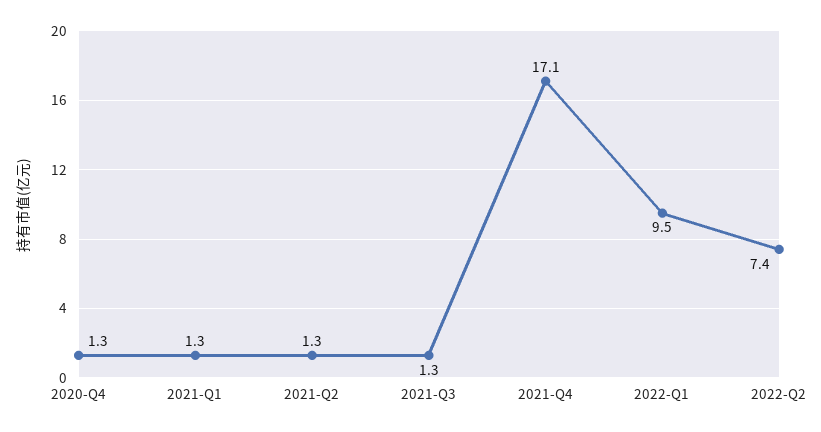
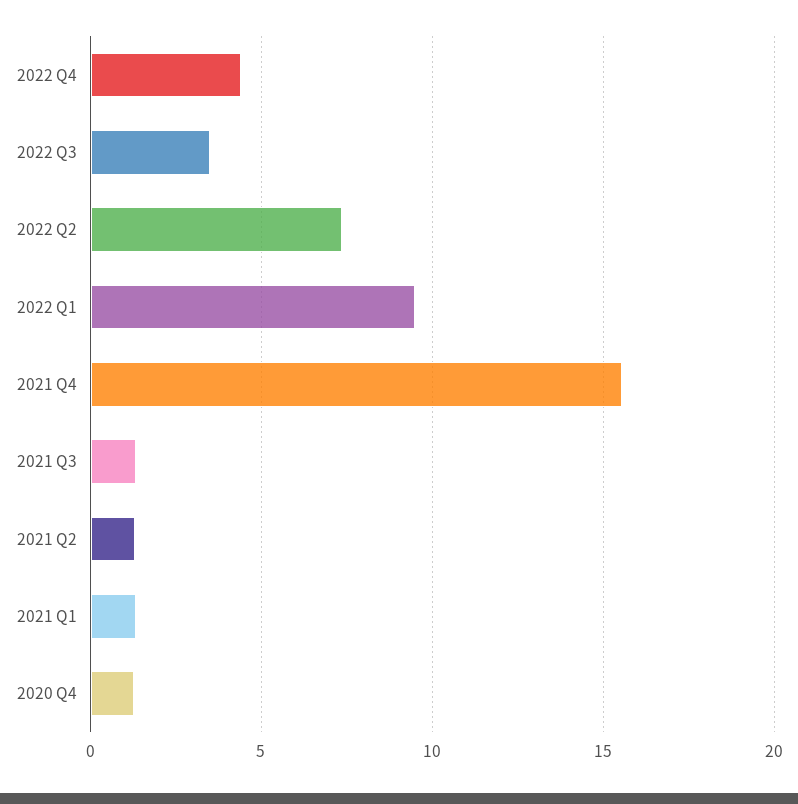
2021-Q4: 17.1 -> 15.5
2022 Q4: none -> 4.5
2022 Q3: none -> 3.5

